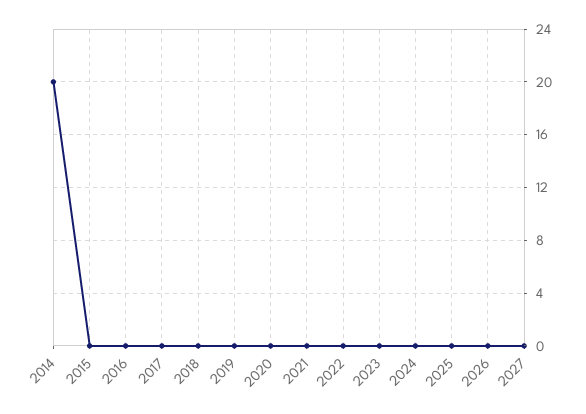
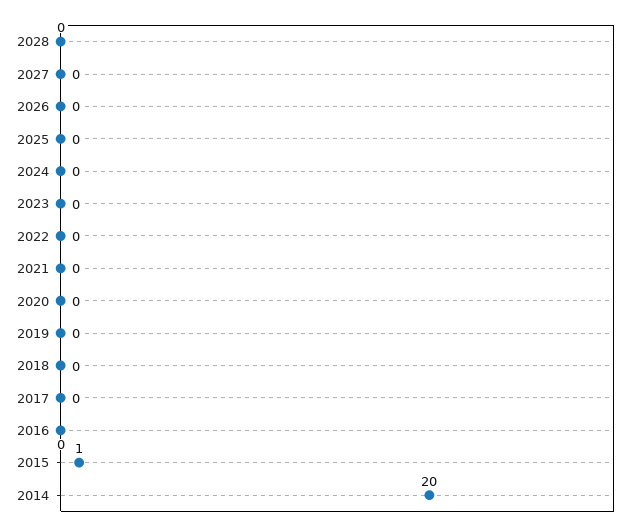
2015: 0 -> 1
2028: none -> 0

